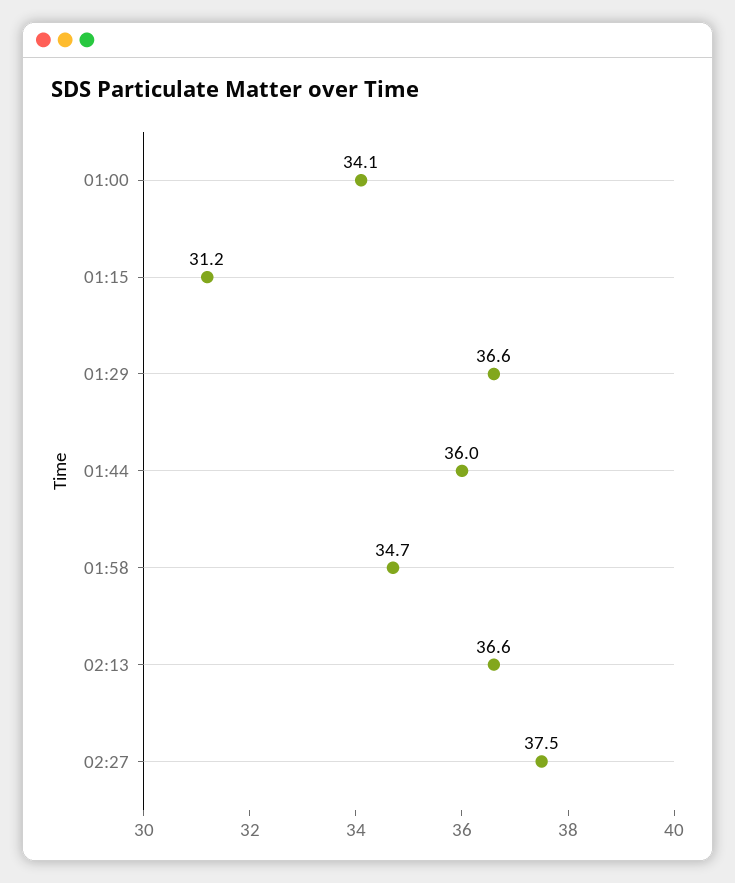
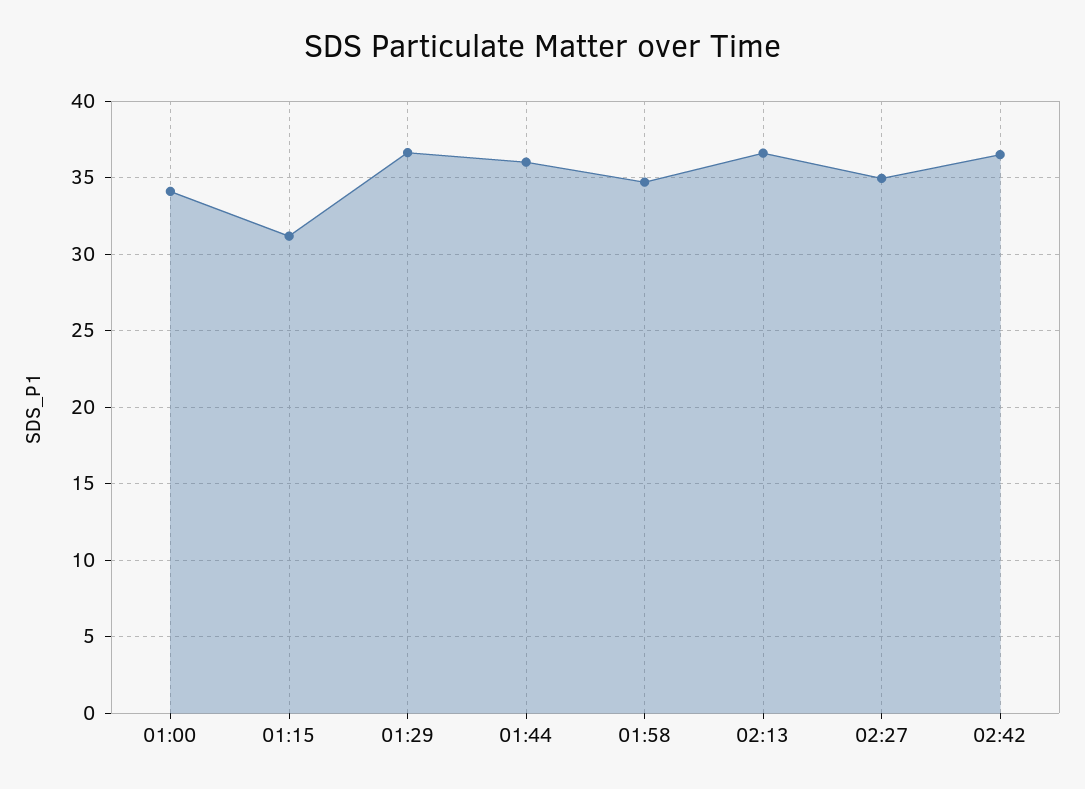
02:27: 37.5 -> 35
02:42: none -> 36.5

